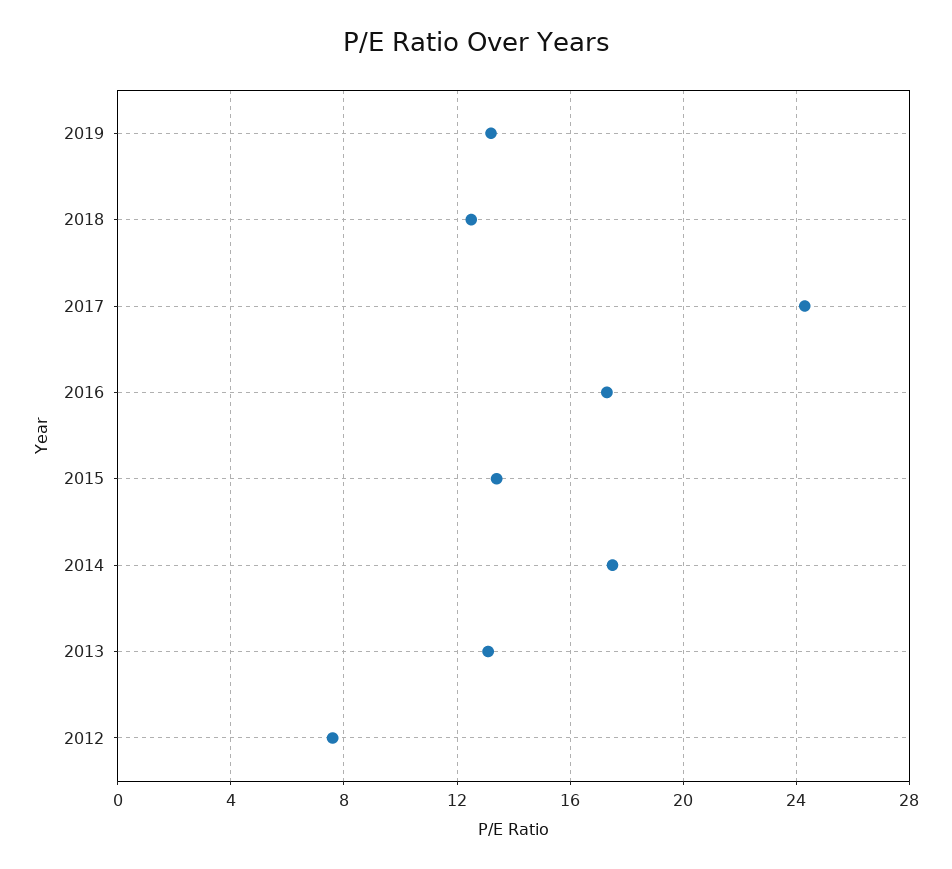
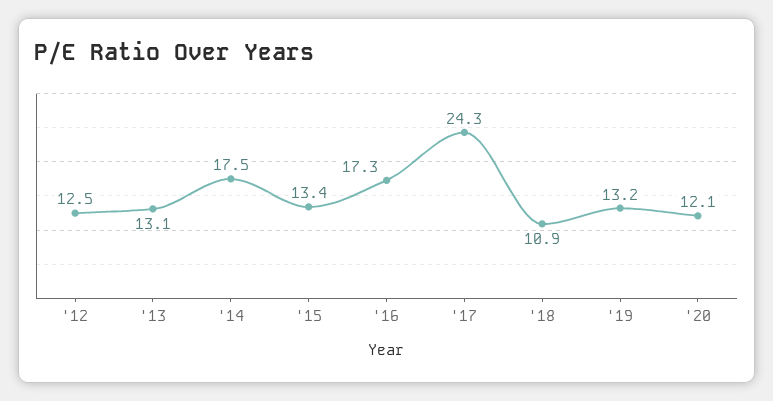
2018: 12.5 -> 10.9
2012: 7.5 -> 12.5
'20: none -> 12.1

